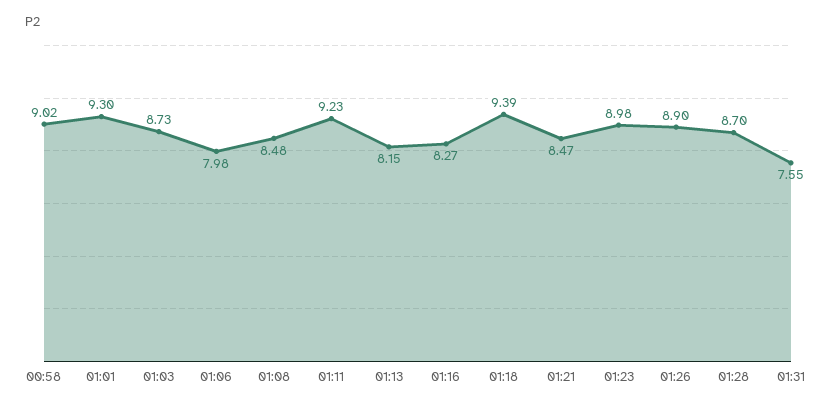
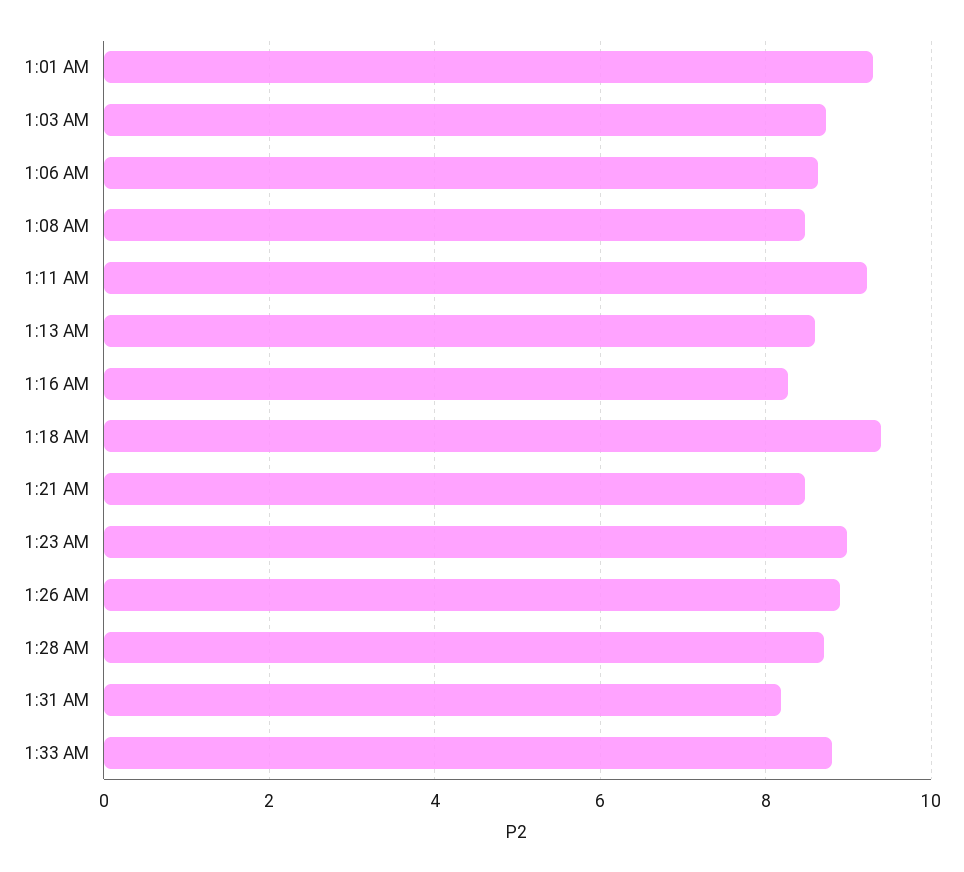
00:58: 9.02 -> none
01:06: 7.98 -> 8.6
01:13: 8.15 -> 8.6
01:31: 7.55 -> 8.2
1:33 AM: none -> 8.8

